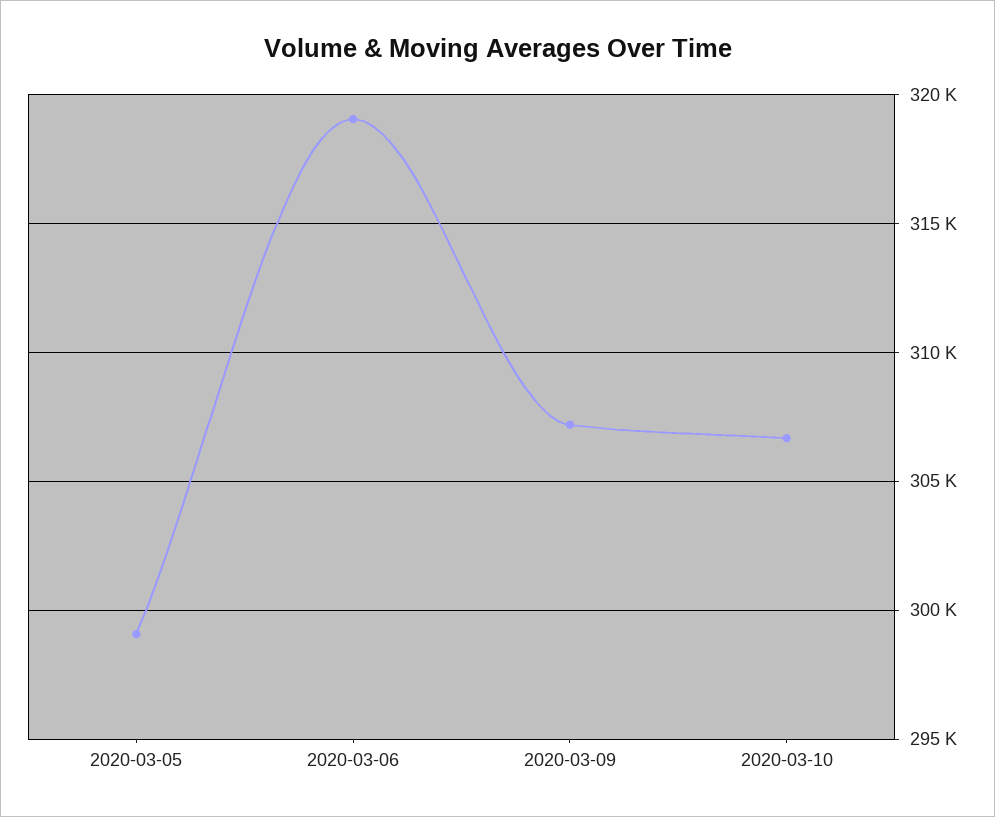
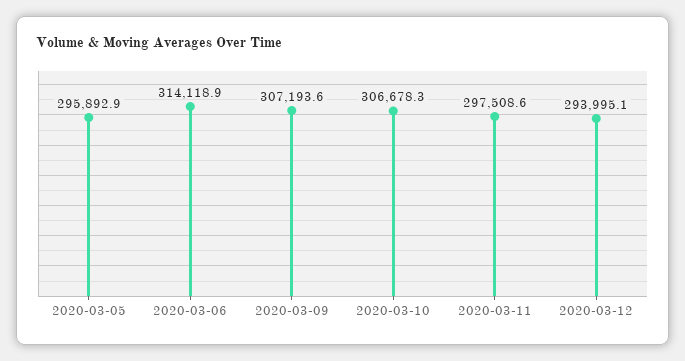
2020-03-05: 299000 -> 295892.9
2020-03-06: 319000 -> 314118.9
2020-03-11: none -> 297508.6
2020-03-12: none -> 293995.1

